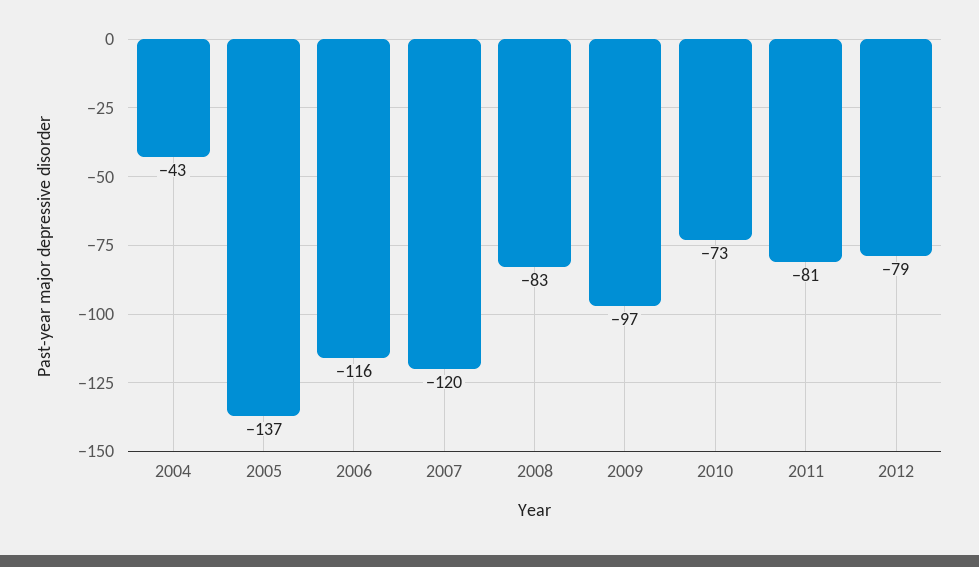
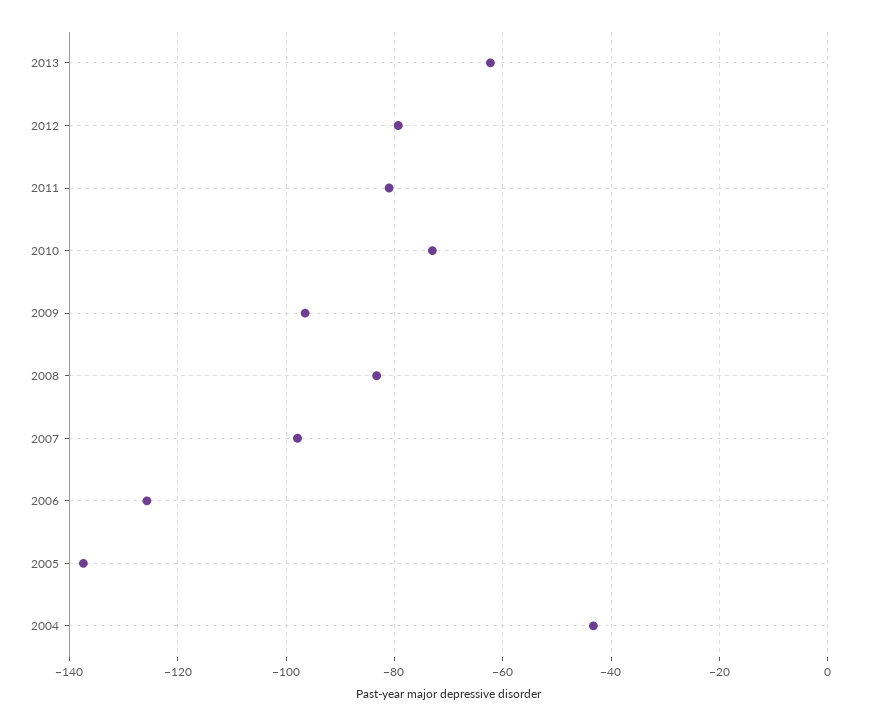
2006: -116 -> -126
2007: -120 -> -98
2013: none -> -62

